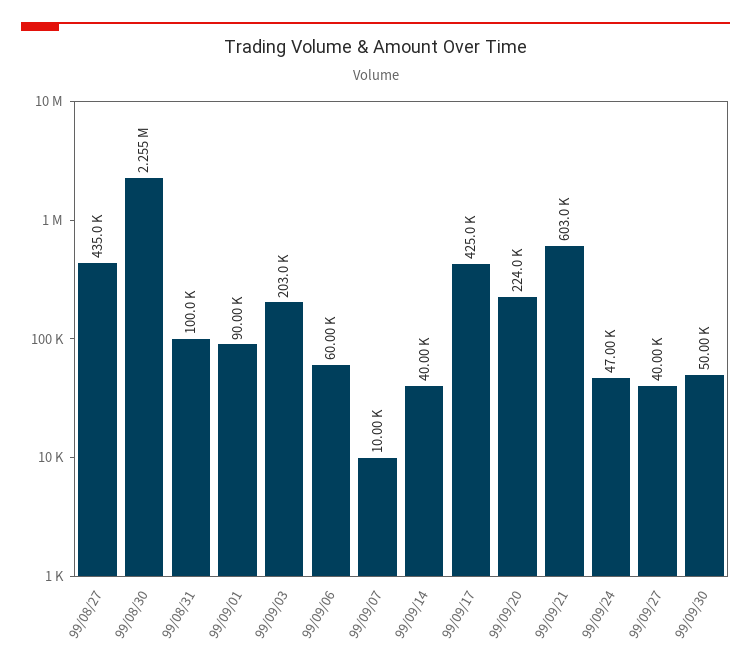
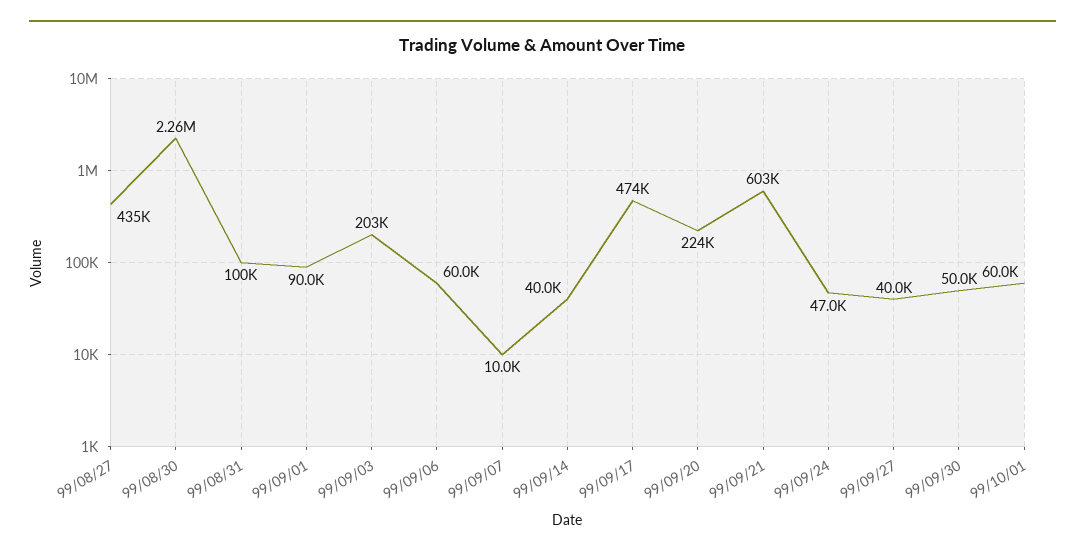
99/09/17: 425000 -> 474000
99/10/01: none -> 60000

